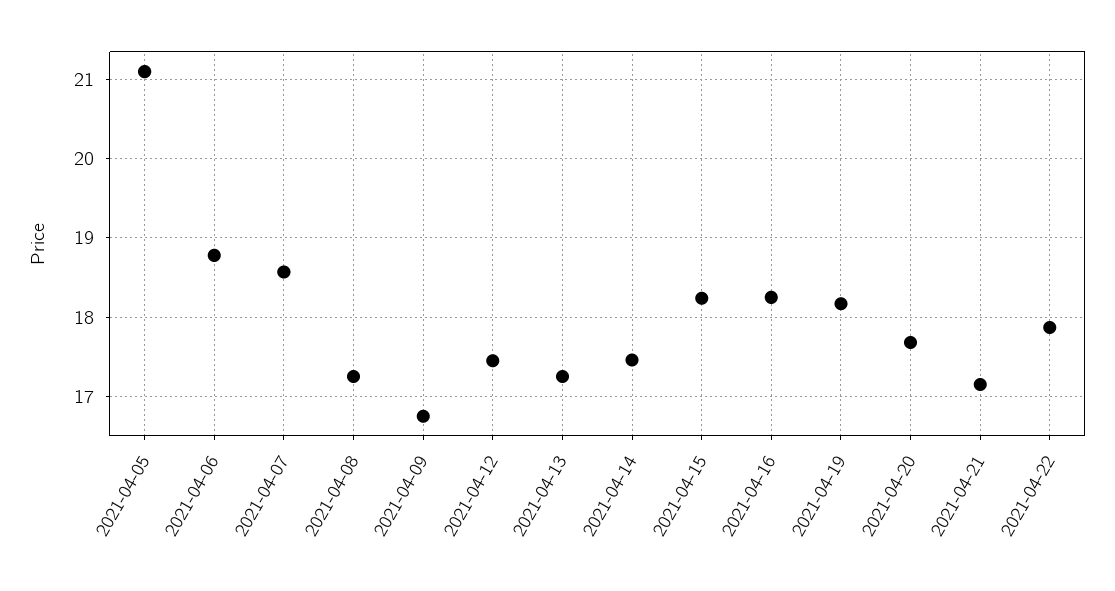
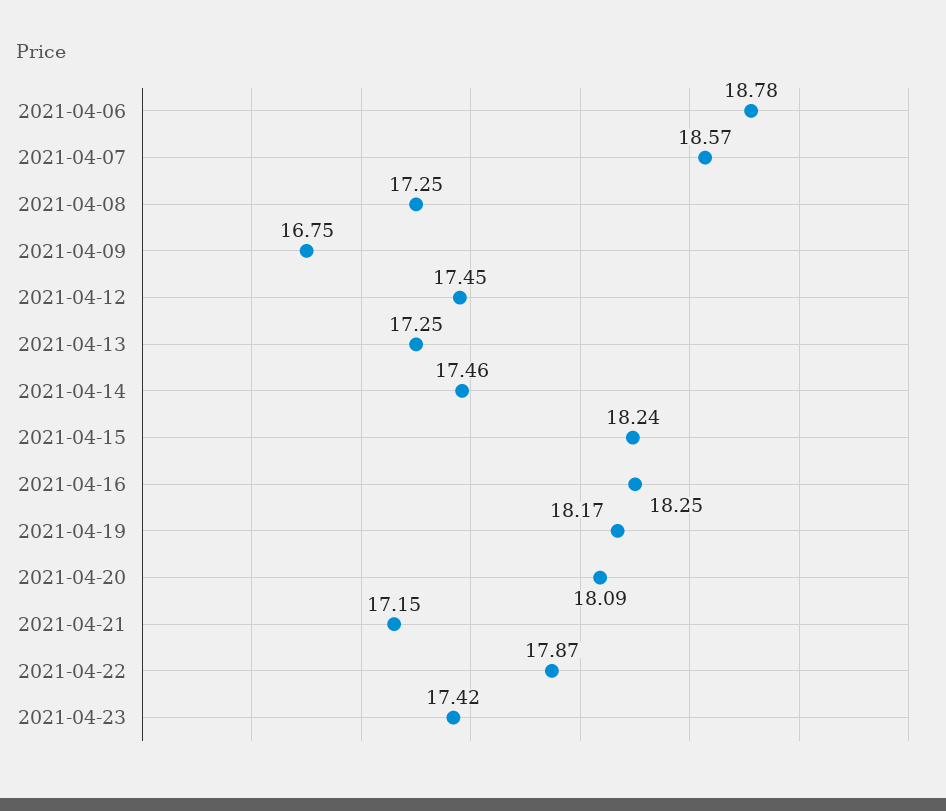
2021-04-05: 21.1 -> none
2021-04-20: 17.7 -> 18.09
2021-04-23: none -> 17.42

